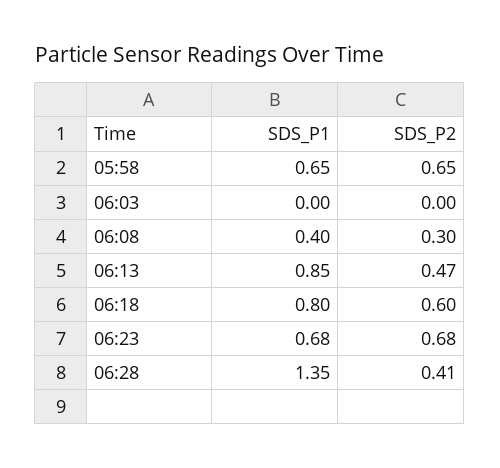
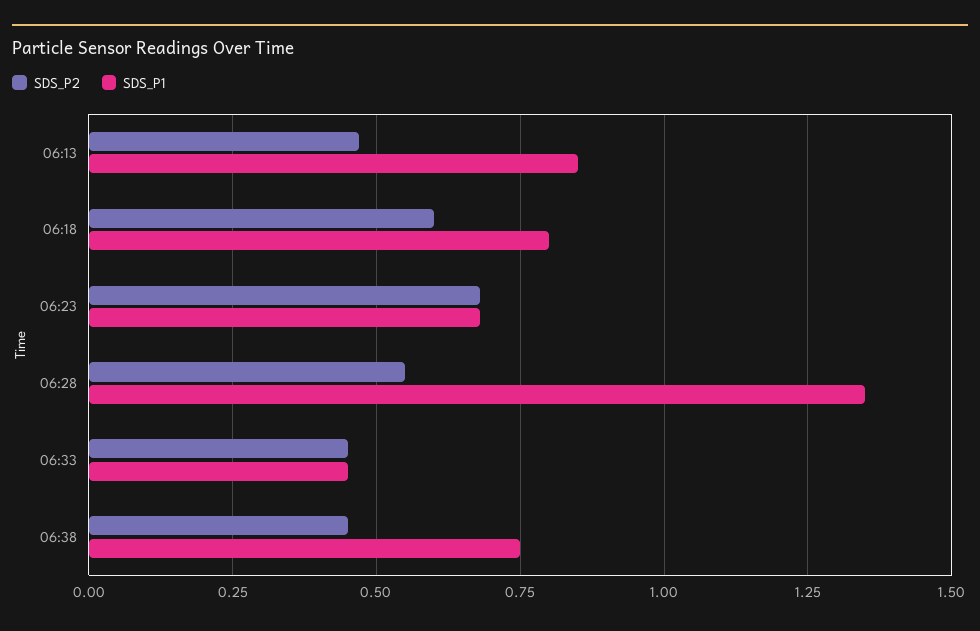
SDS_P1, 05:58: 0.65 -> none
SDS_P2, 05:58: 0.65 -> none
SDS_P1, 06:03: 0 -> none
SDS_P2, 06:03: 0 -> none
SDS_P1, 06:08: 0.4 -> none
SDS_P2, 06:08: 0.3 -> none
SDS_P2, 06:28: 0.41 -> 0.55
SDS_P2, 06:33: none -> 0.45
SDS_P1, 06:33: none -> 0.45
SDS_P2, 06:38: none -> 0.45
SDS_P1, 06:38: none -> 0.75

